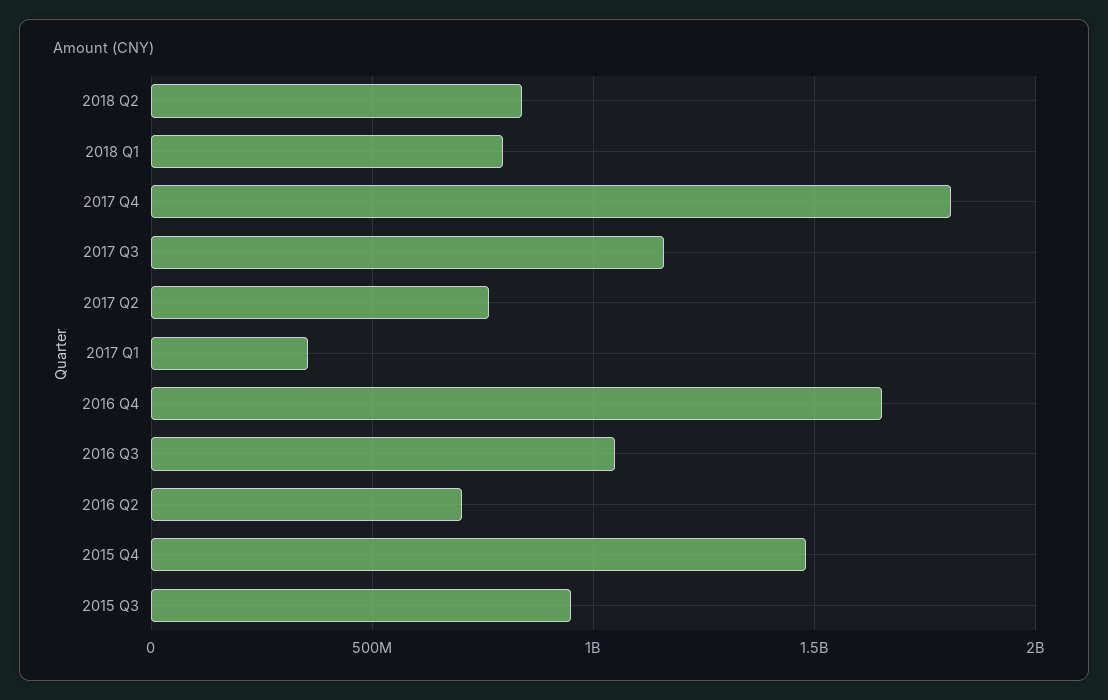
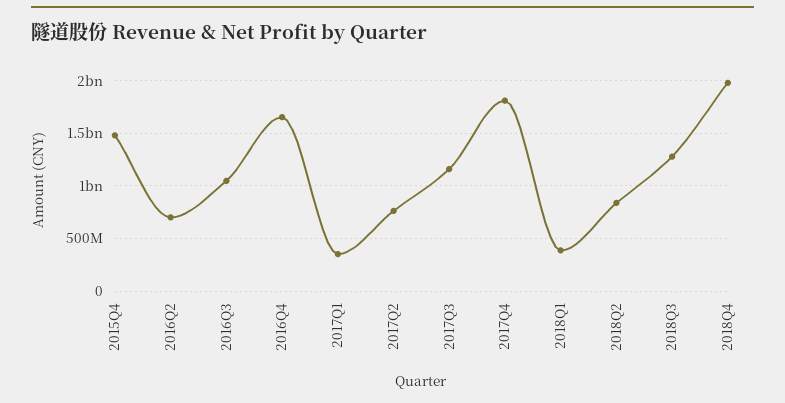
2018 Q1: 800000000 -> 400000000
2015 Q3: 950000000 -> none
2018Q3: none -> 1300000000
2018Q4: none -> 2000000000

